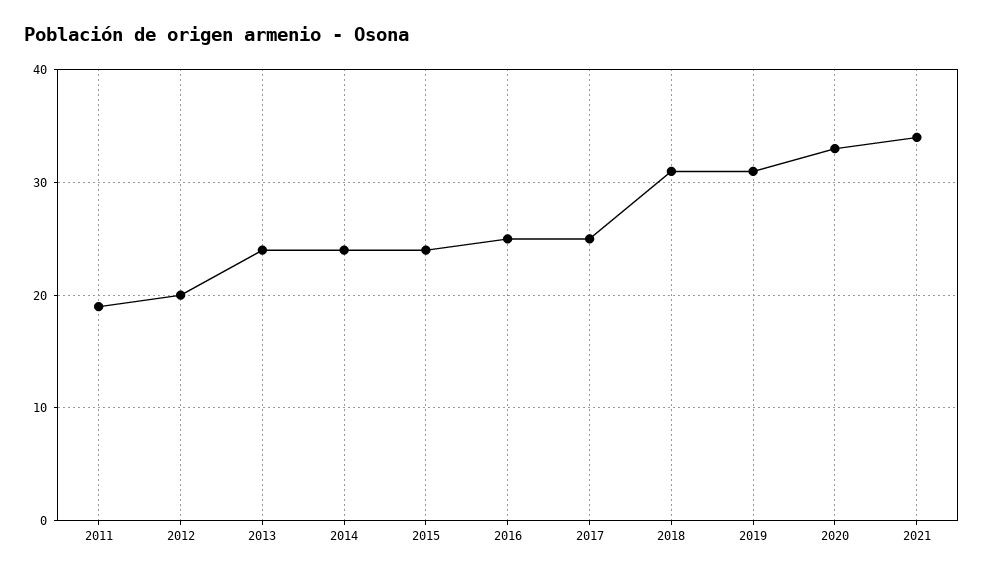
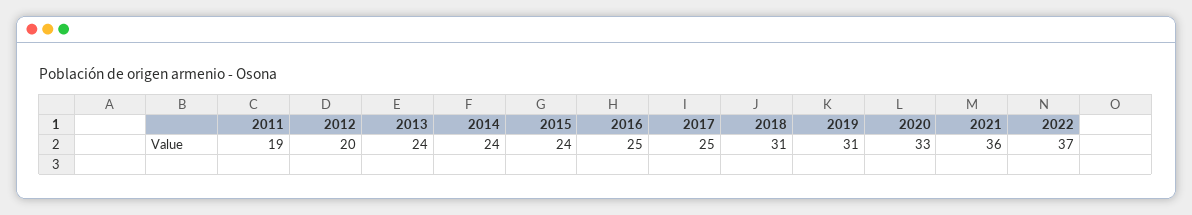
2021: 34 -> 36
2022: none -> 37

